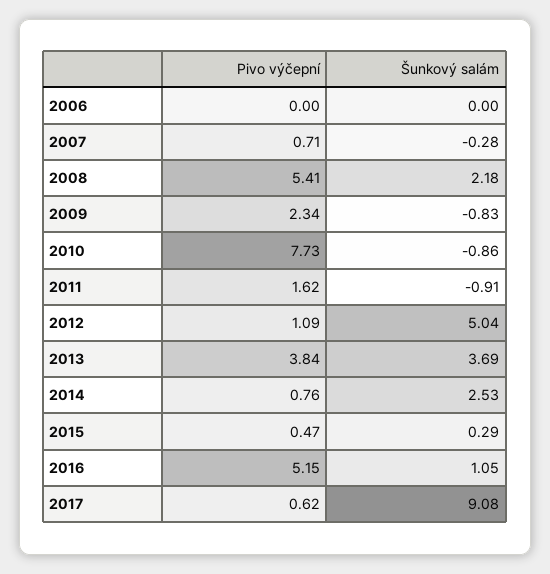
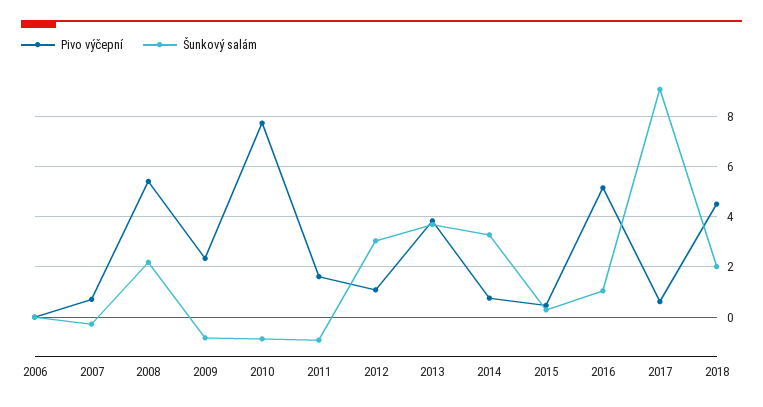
Šunkový salám, 2012: 5.04 -> 3
Šunkový salám, 2014: 2.53 -> 3.25
Pivo výčepní, 2018: none -> 4.5
Šunkový salám, 2018: none -> 2

